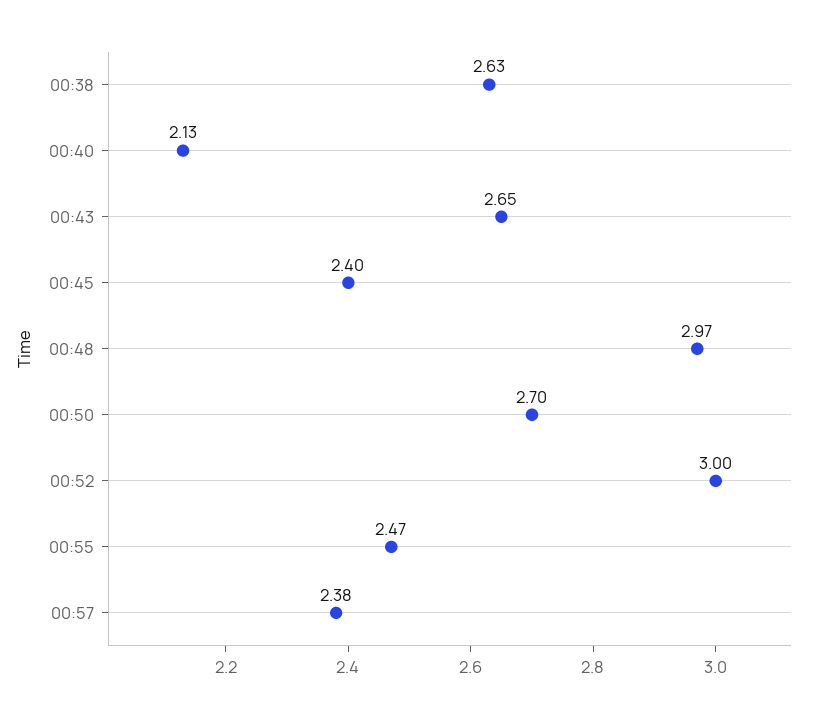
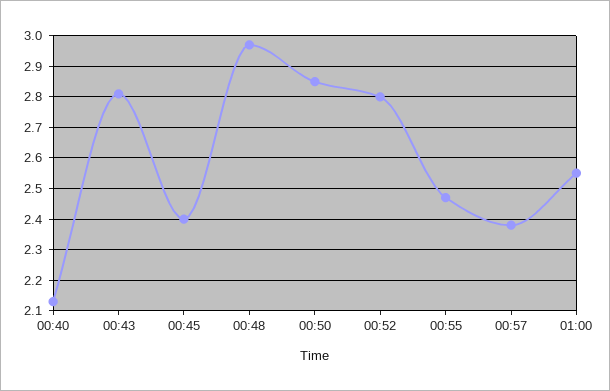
00:38: 2.63 -> none
00:43: 2.65 -> 2.8
00:50: 2.7 -> 2.85
00:52: 3 -> 2.8
01:00: none -> 2.55

